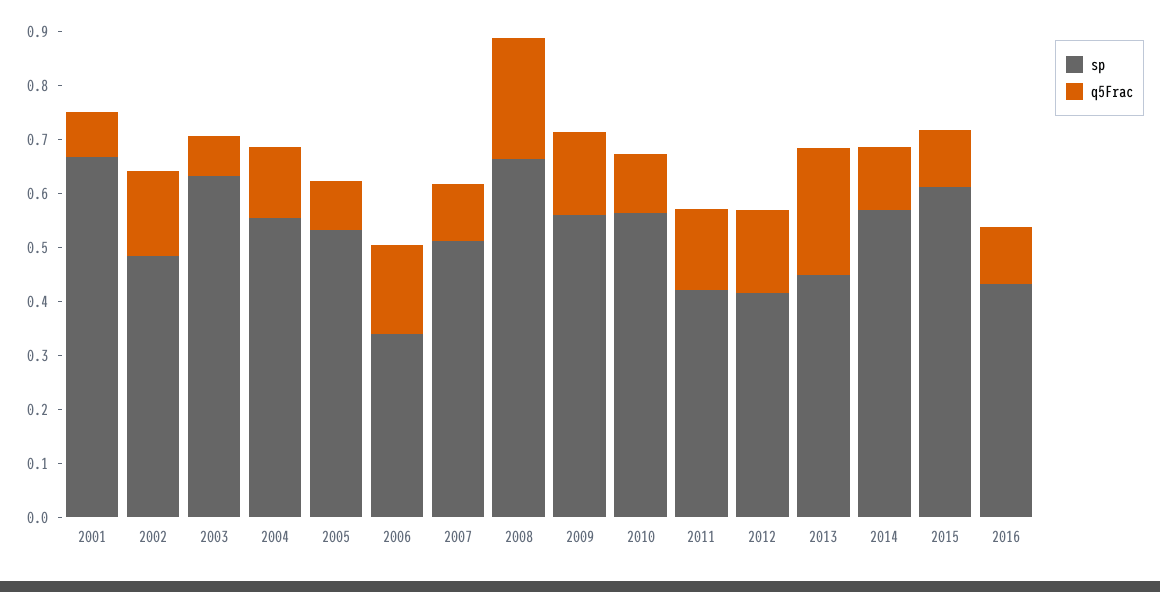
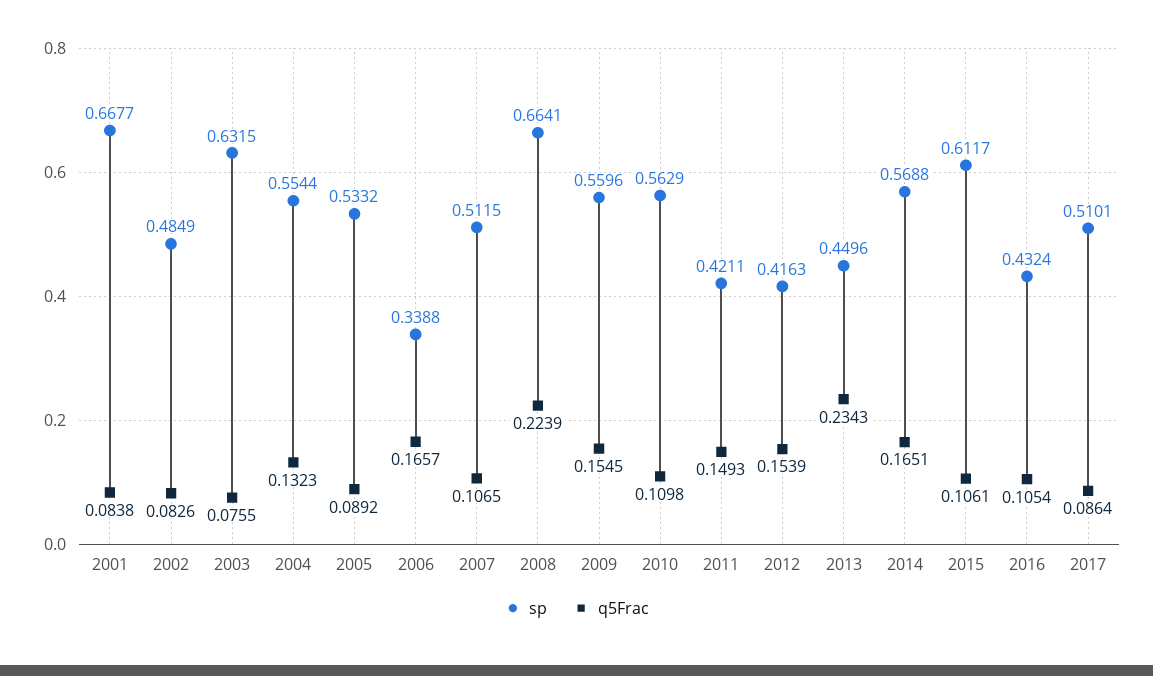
q5Frac, 2002: 0.16 -> 0.0826
q5Frac, 2014: 0.12 -> 0.1651
sp, 2017: none -> 0.5101
q5Frac, 2017: none -> 0.0864

